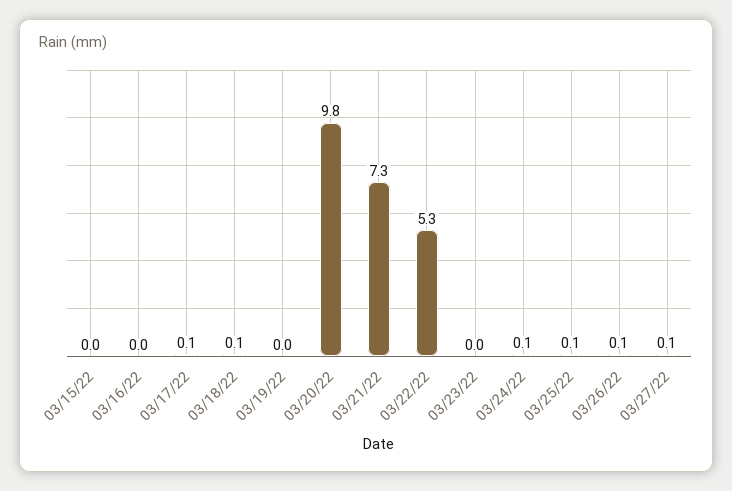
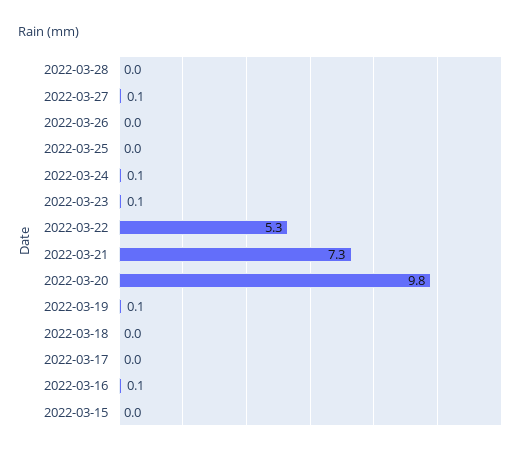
03/16/22: 0 -> 0.1
03/17/22: 0.1 -> 0
03/18/22: 0.1 -> 0
03/19/22: 0 -> 0.1
03/23/22: 0 -> 0.1
03/25/22: 0.1 -> 0
03/26/22: 0.1 -> 0
2022-03-28: none -> 0

